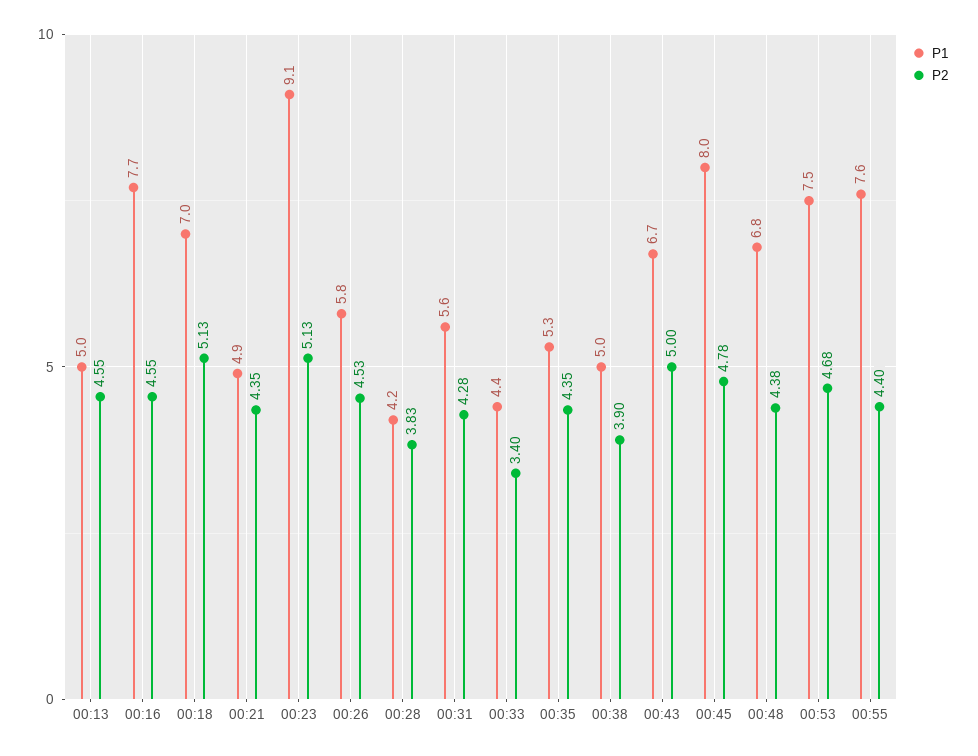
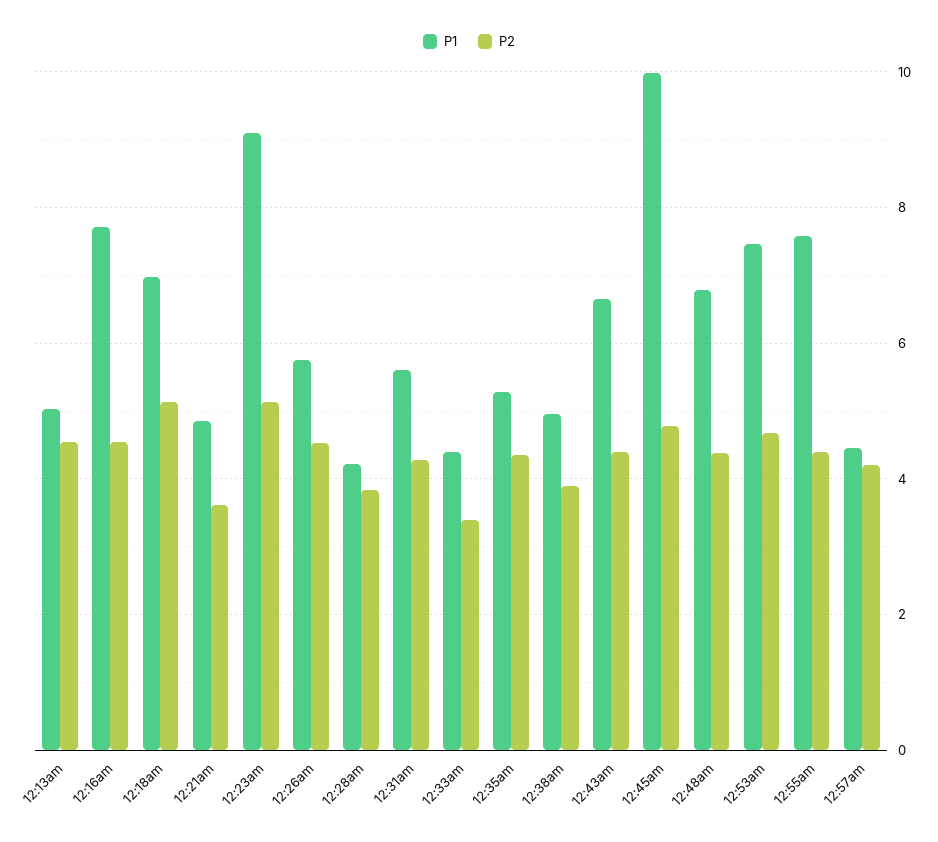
P2, 00:21: 4.35 -> 3.6
P2, 00:43: 5 -> 4.4
P1, 00:45: 8 -> 10
P1, 12:57am: none -> 4.4
P2, 12:57am: none -> 4.2

